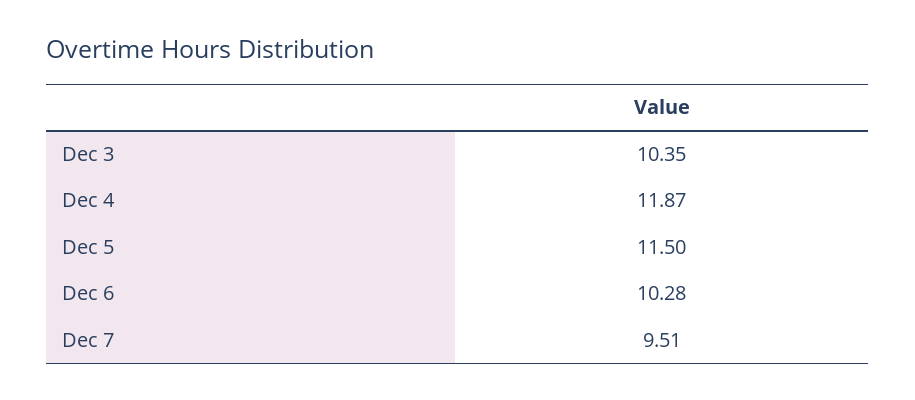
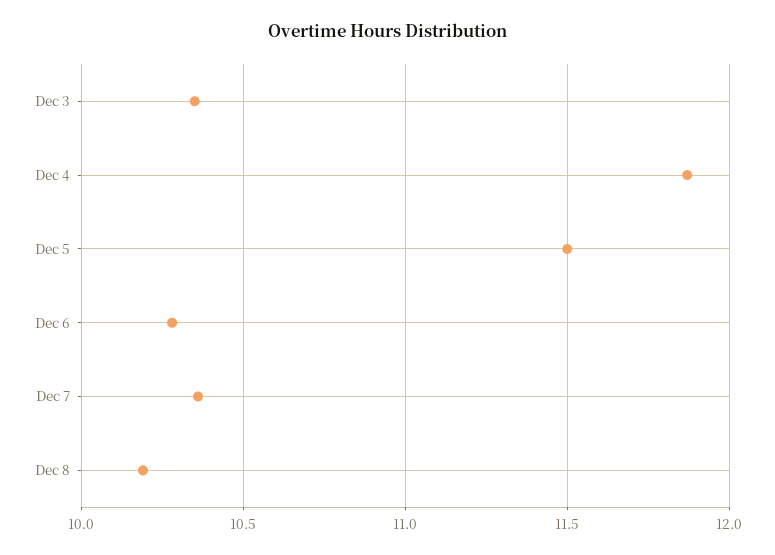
Dec 7: 9.51 -> 10.35
Dec 8: none -> 10.2

